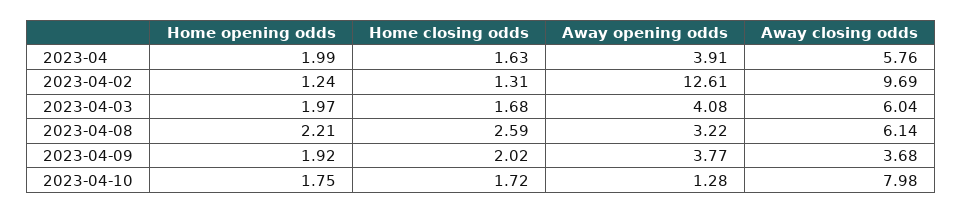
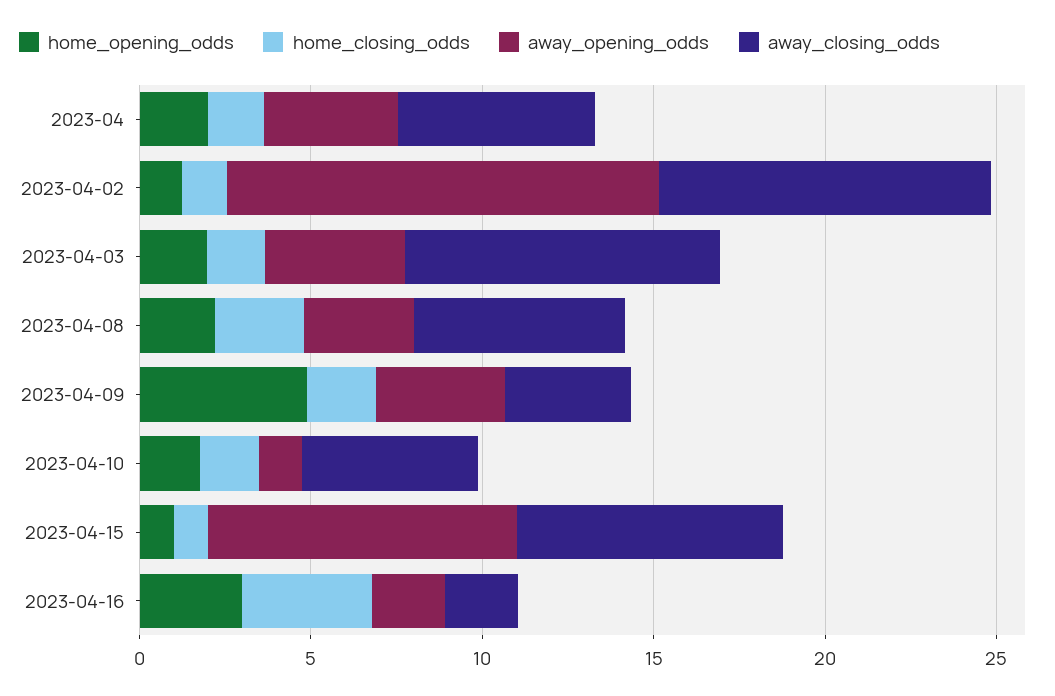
Away closing odds, 2023-04-03: 6.04 -> 9
Home opening odds, 2023-04-09: 1.92 -> 5
Away closing odds, 2023-04-10: 7.98 -> 5
Home opening odds, 2023-04-15: none -> 1
Home closing odds, 2023-04-15: none -> 1
Away opening odds, 2023-04-15: none -> 9
Away closing odds, 2023-04-15: none -> 8
Home opening odds, 2023-04-16: none -> 3
Home closing odds, 2023-04-16: none -> 4
Away opening odds, 2023-04-16: none -> 2
Away closing odds, 2023-04-16: none -> 2

